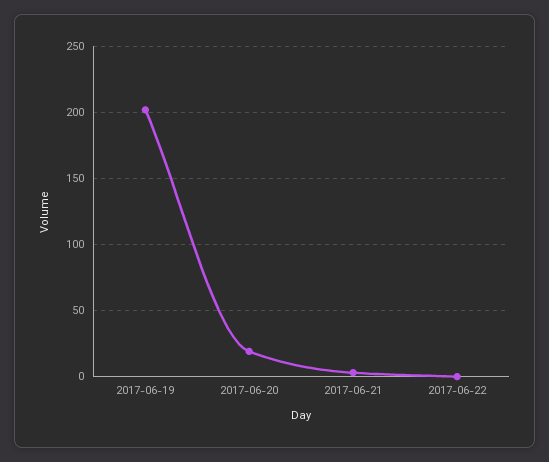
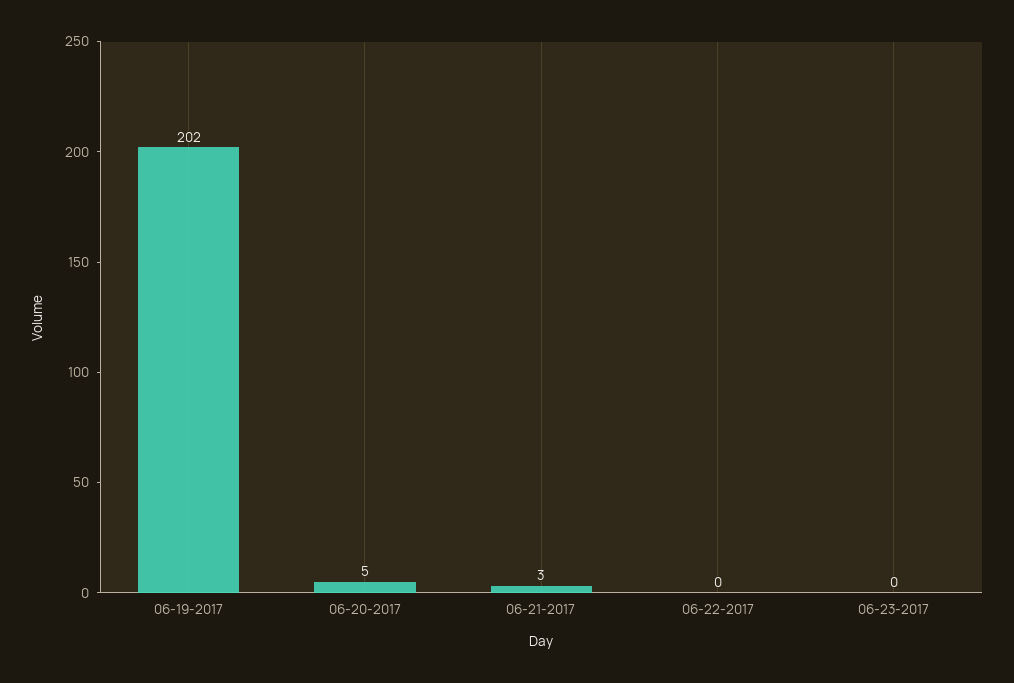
2017-06-20: 20 -> 5
06-23-2017: none -> 0

